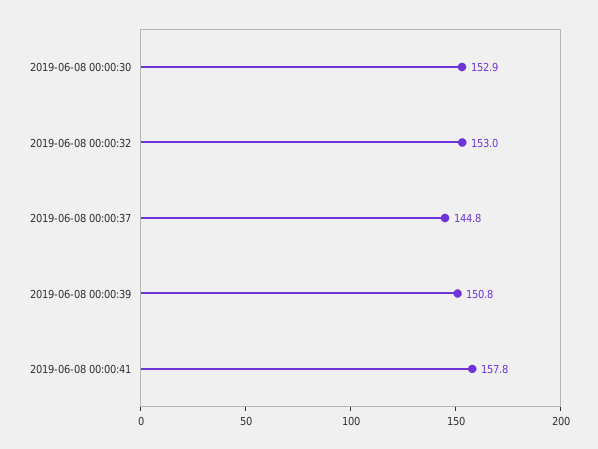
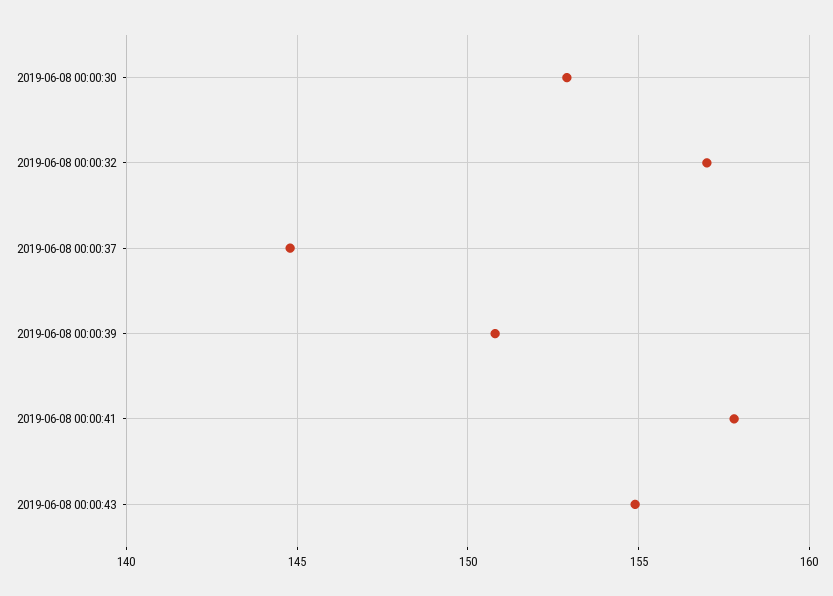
2019-06-08 00:00:32: 153 -> 157
2019-06-08 00:00:43: none -> 155

